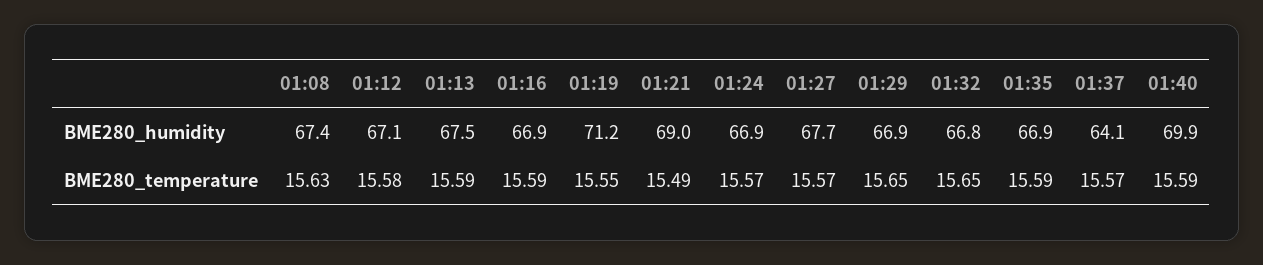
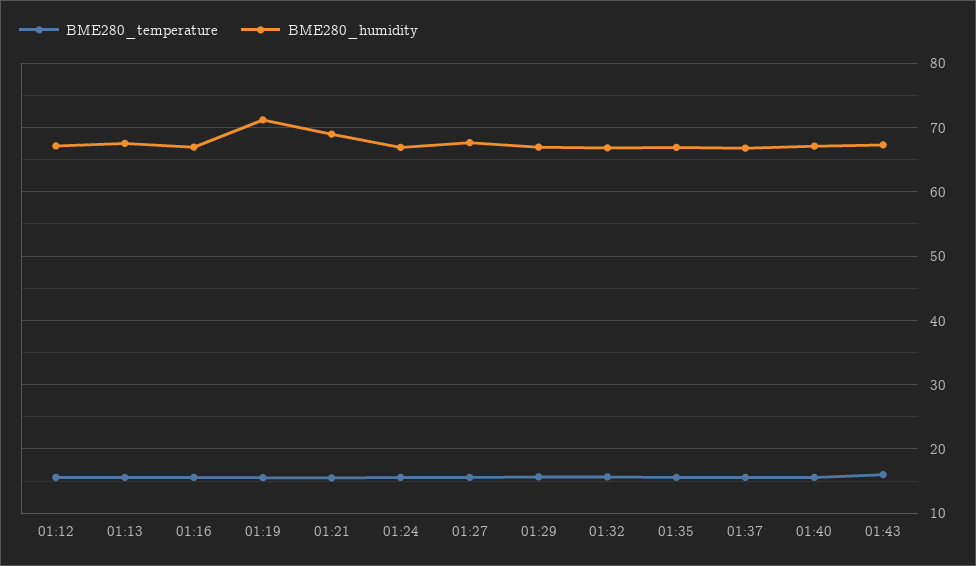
BME280_humidity, 01:08: 67.4 -> none
BME280_humidity, 01:37: 64.1 -> 67
BME280_humidity, 01:40: 69.9 -> 67
BME280_temperature, 01:08: 15.63 -> none
BME280_temperature, 01:43: none -> 16
BME280_humidity, 01:43: none -> 67

